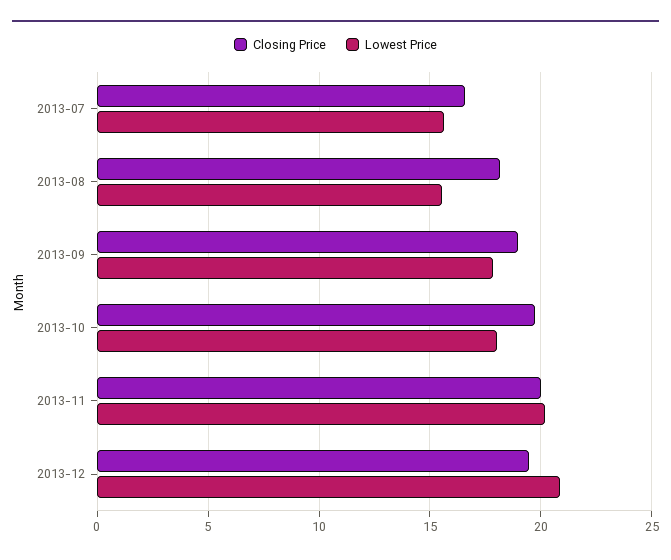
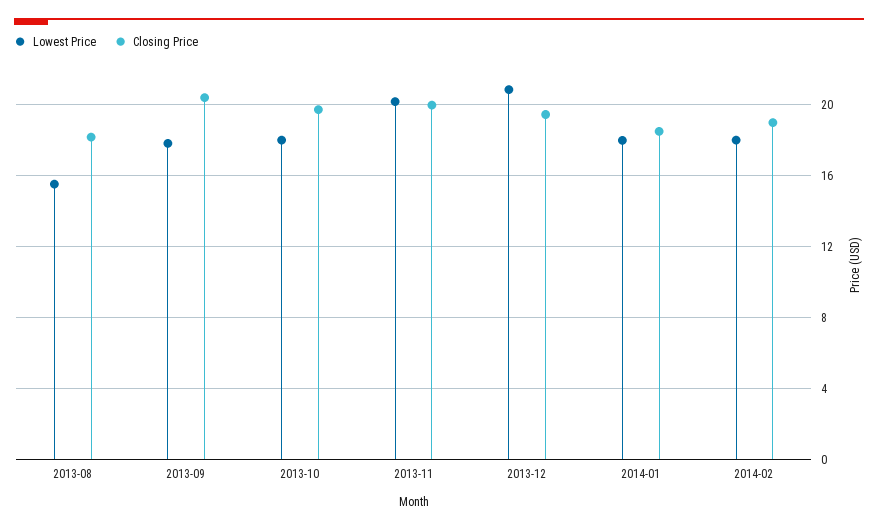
Closing Price, 2013-07: 16.5 -> none
Lowest Price, 2013-07: 15.5 -> none
Closing Price, 2013-09: 19 -> 20.5
Lowest Price, 2014-01: none -> 18
Closing Price, 2014-01: none -> 18.5
Lowest Price, 2014-02: none -> 18
Closing Price, 2014-02: none -> 19

